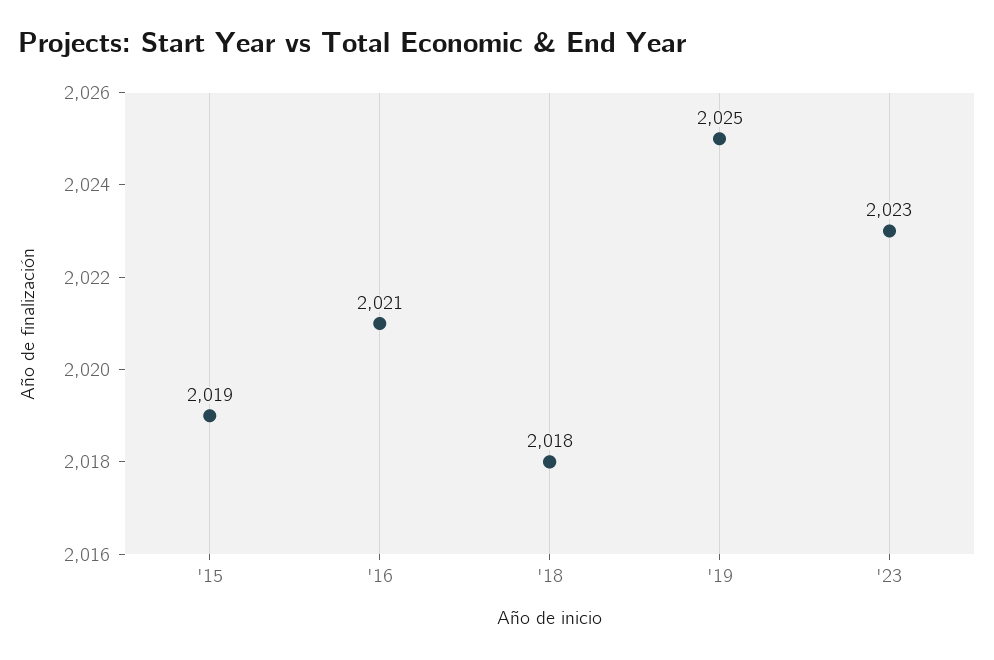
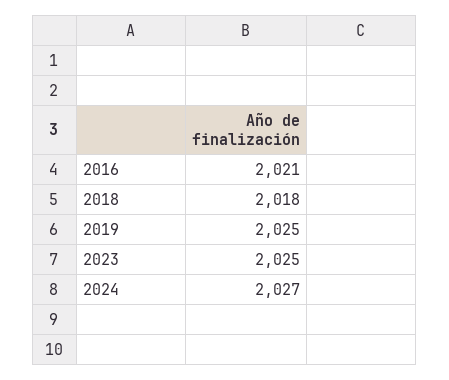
'15: 2019 -> none
'23: 2023 -> 2025
2024: none -> 2027

